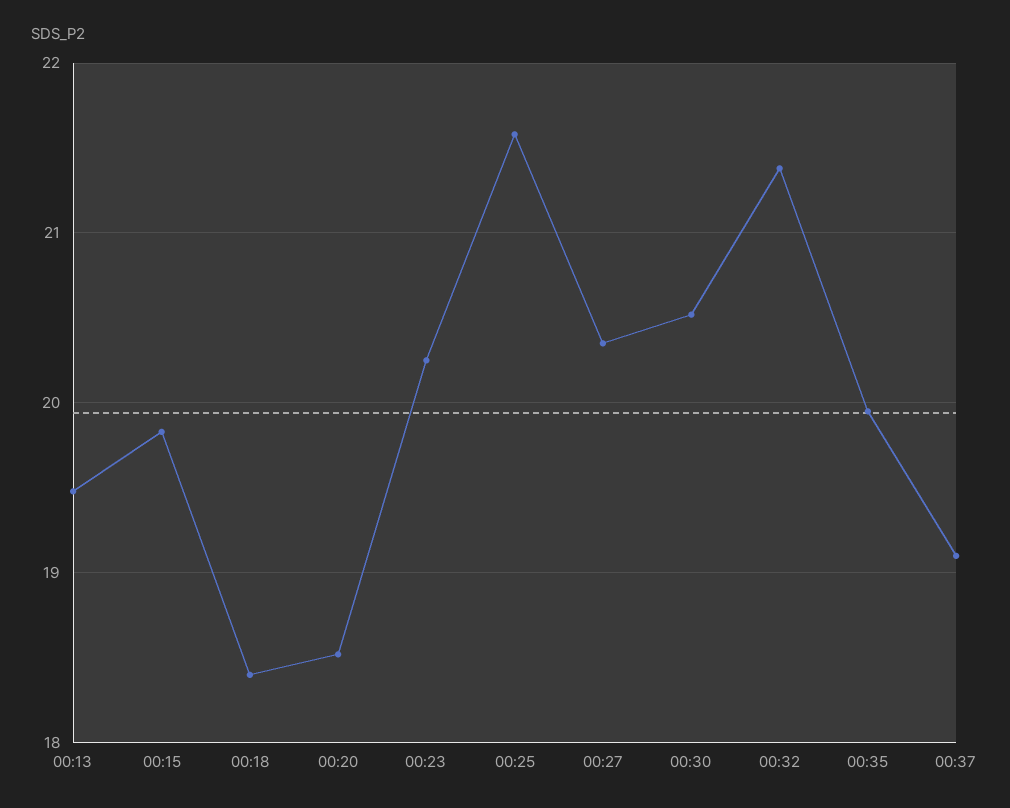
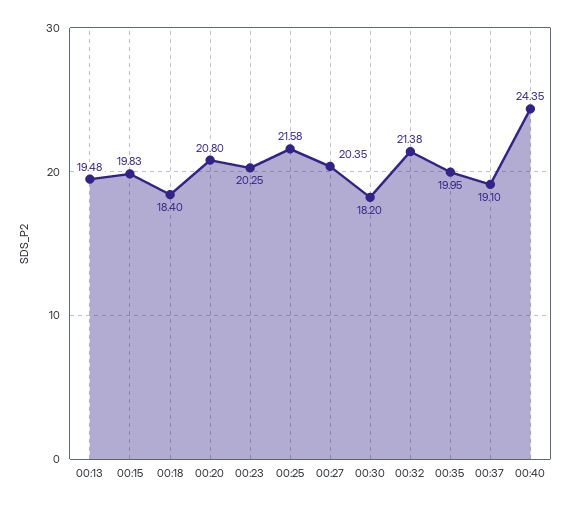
00:20: 18.5 -> 20.8
00:30: 20.5 -> 18.2
00:40: none -> 24.35

